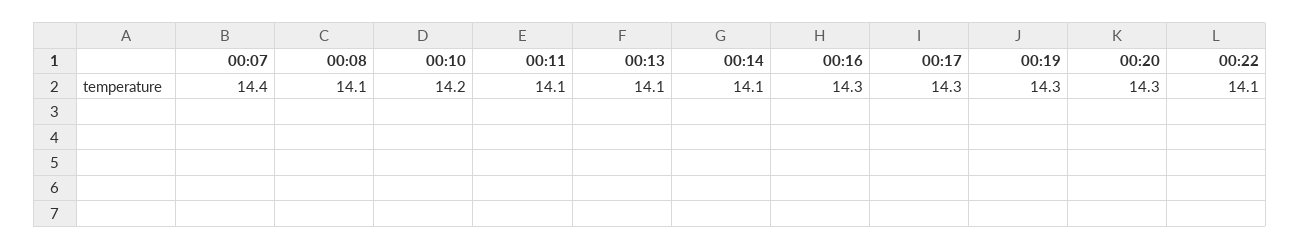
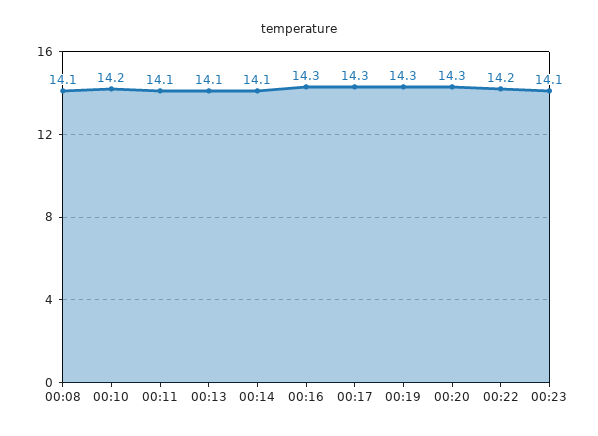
00:07: 14.4 -> none
00:22: 14.1 -> 14.2
00:23: none -> 14.1

